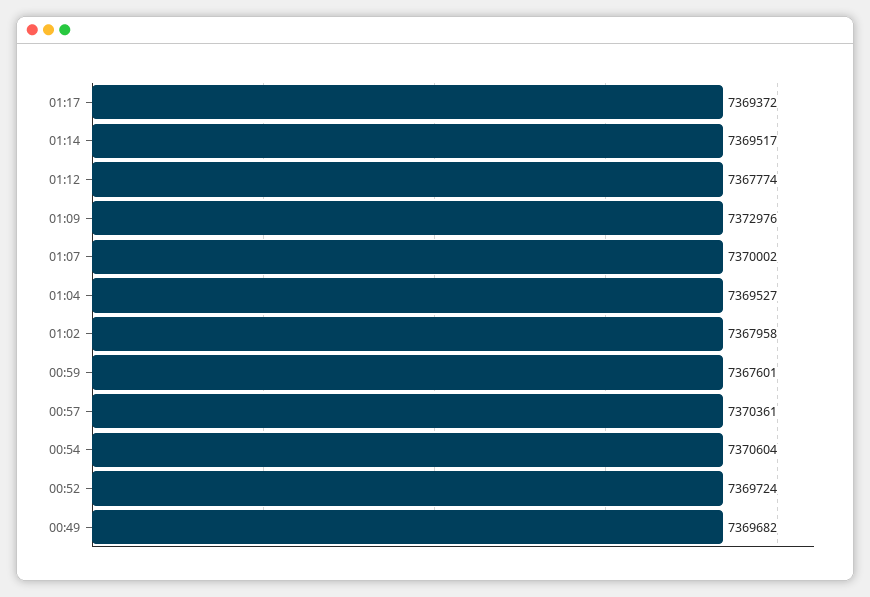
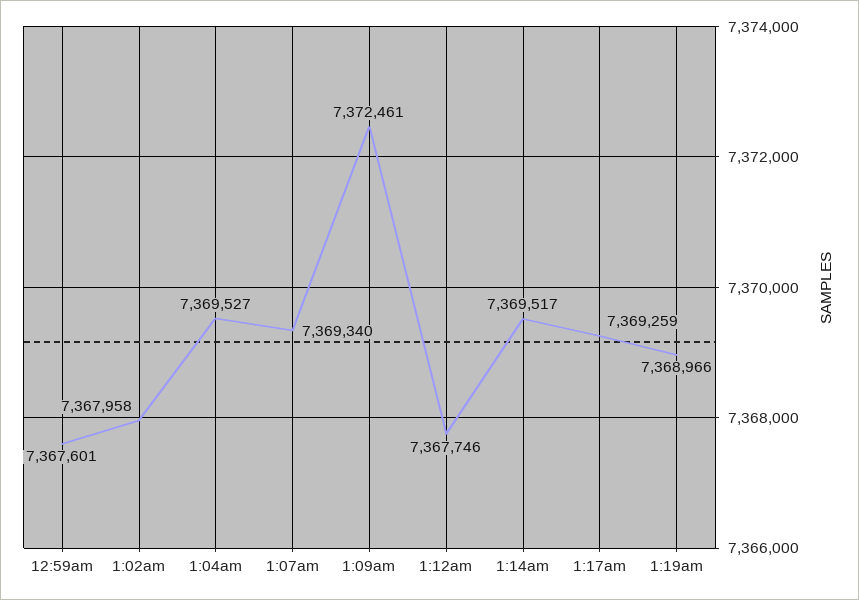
01:17: 7369372 -> 7369259
01:12: 7367774 -> 7367746
01:09: 7372976 -> 7372461
01:07: 7370002 -> 7369340
00:57: 7370361 -> none
00:54: 7370604 -> none
00:52: 7369724 -> none
00:49: 7369682 -> none
1:19am: none -> 7368966

